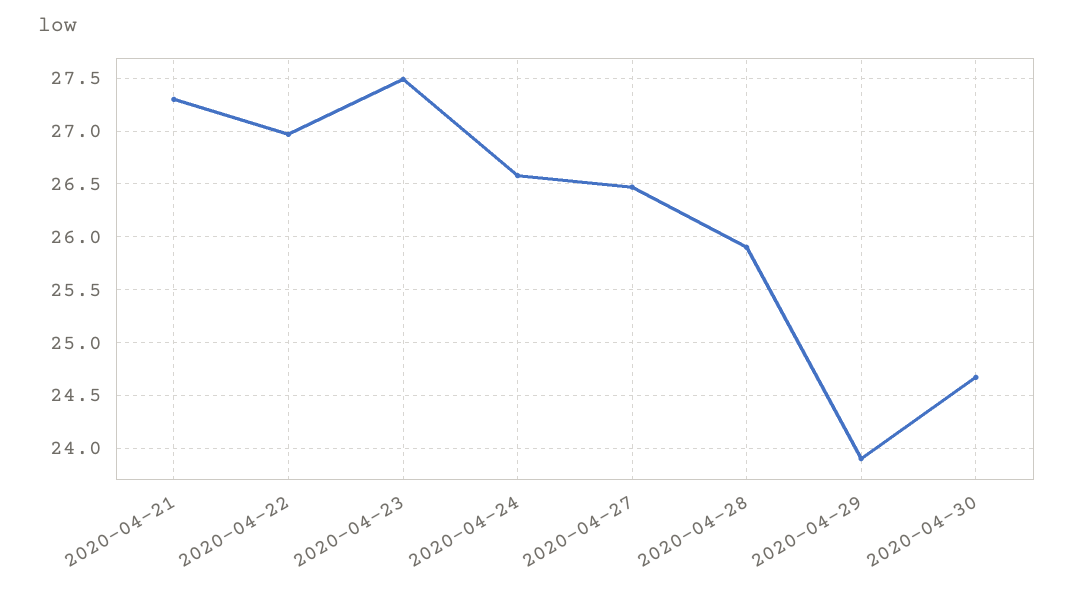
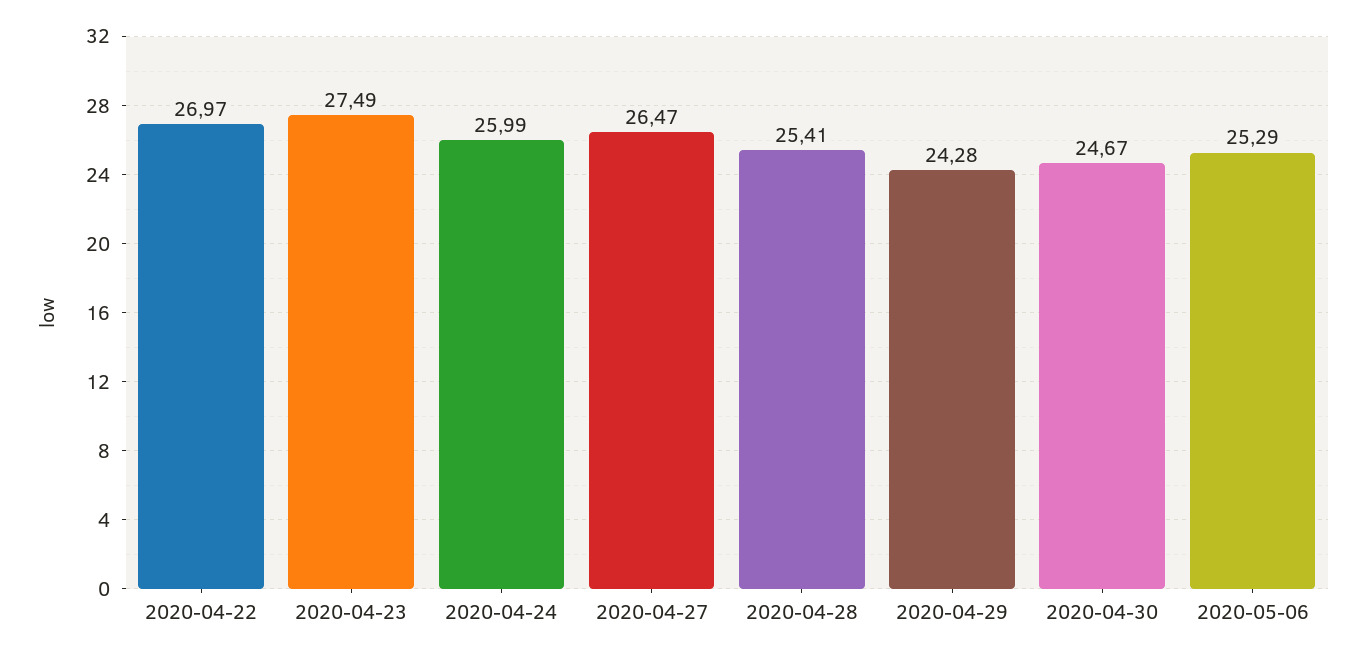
2020-04-21: 27.3 -> none
2020-04-24: 26.6 -> 25.99
2020-04-28: 25.9 -> 25.41
2020-04-29: 23.9 -> 24.28
2020-05-06: none -> 25.29

